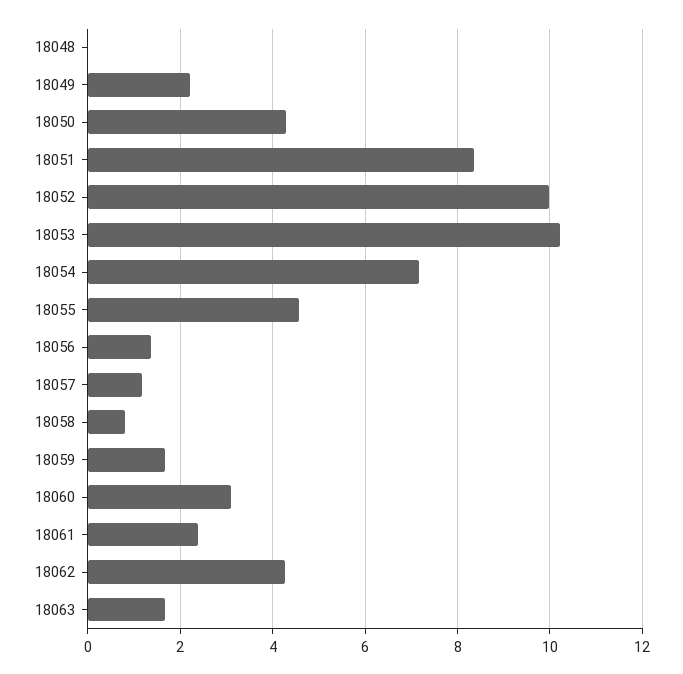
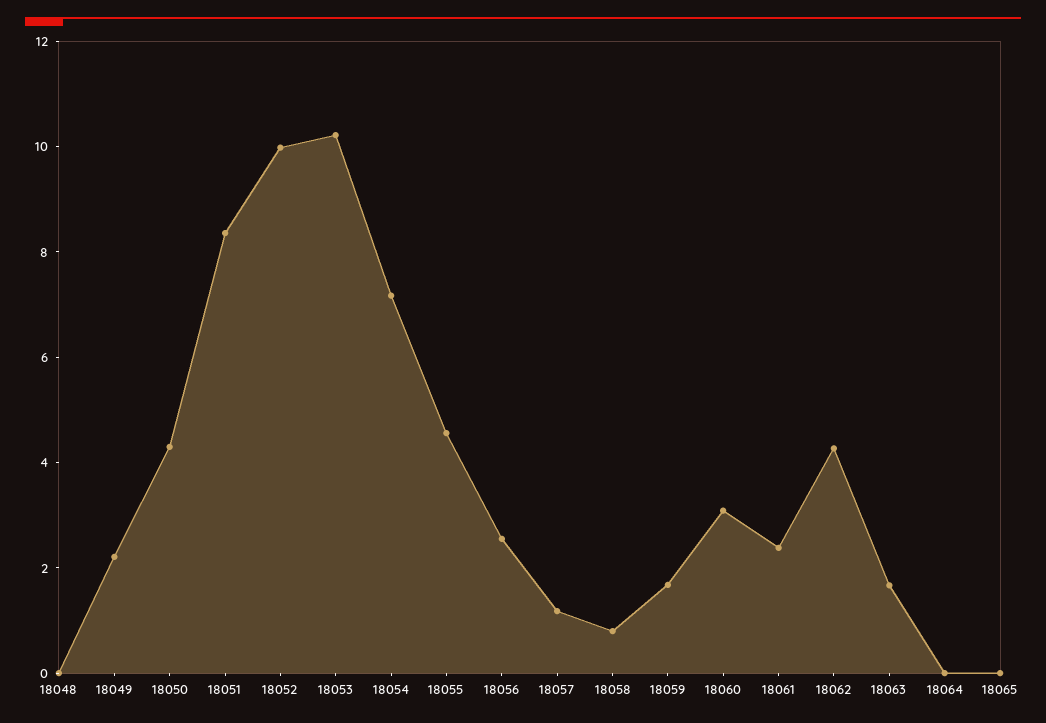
18056: 1.4 -> 2.5
18064: none -> 0
18065: none -> 0

